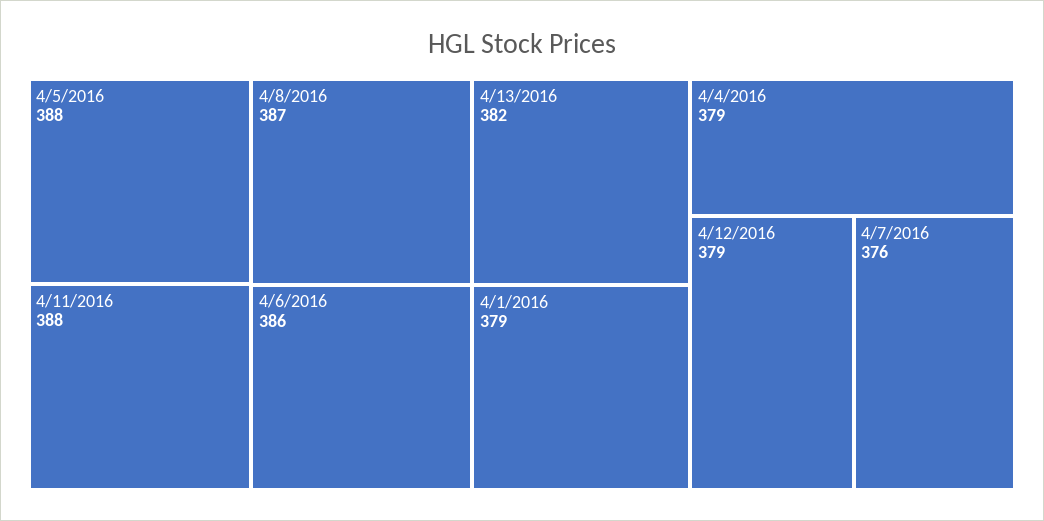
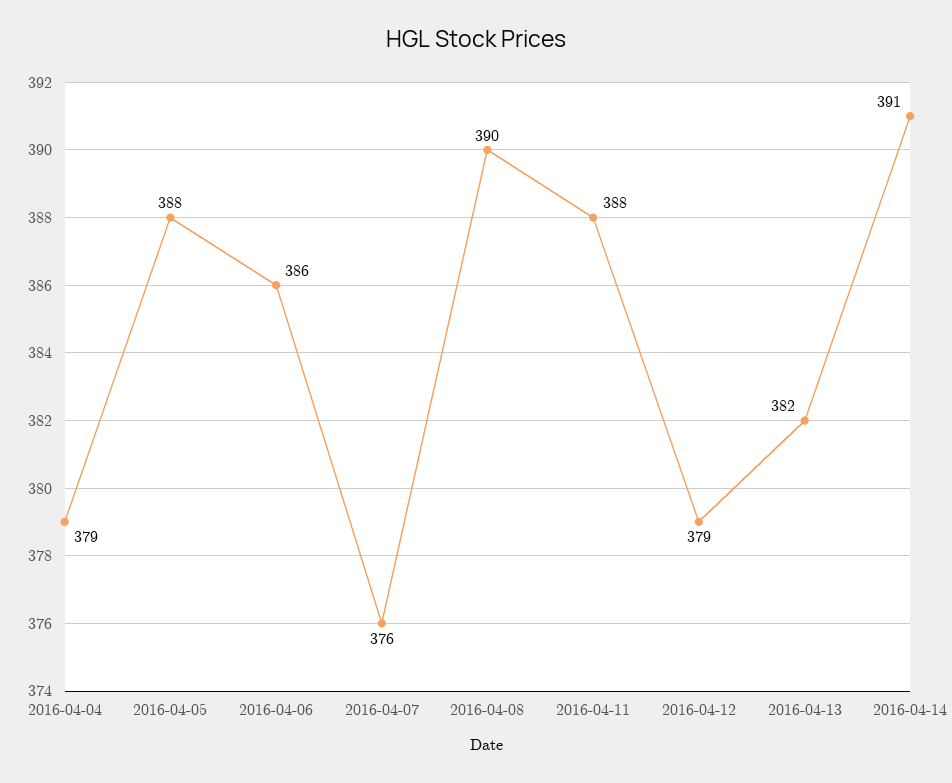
4/8/2016: 387 -> 390
4/1/2016: 379 -> none
2016-04-14: none -> 391

